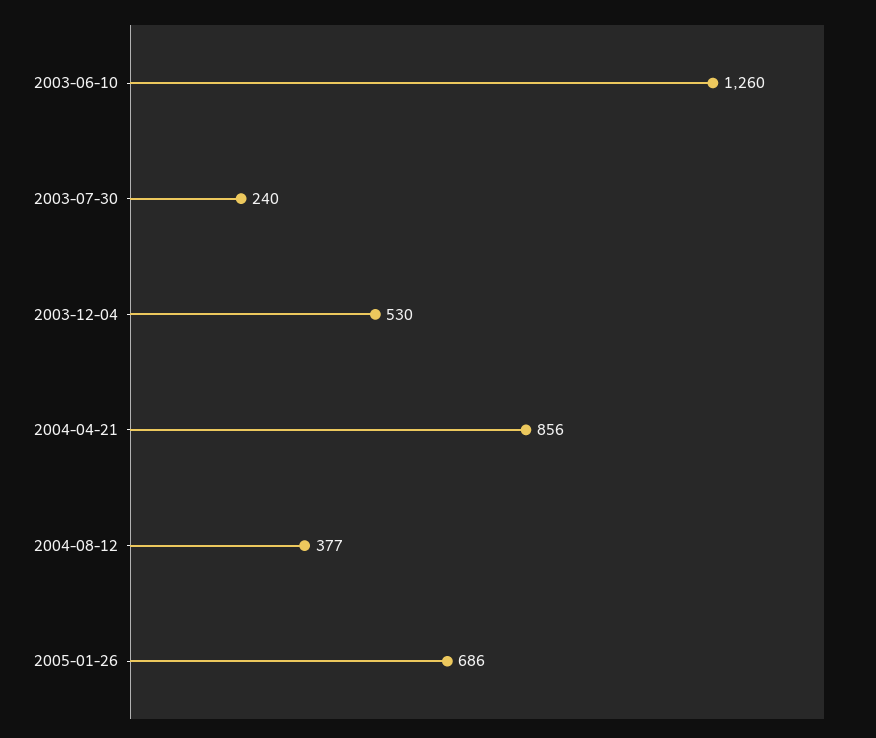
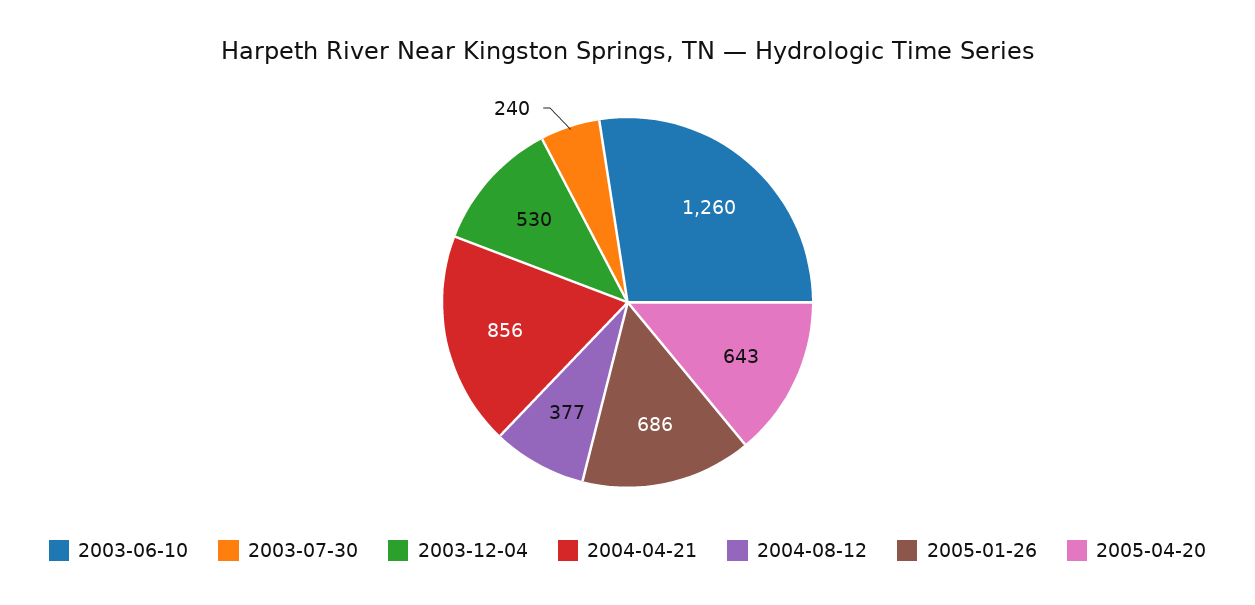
2005-04-20: none -> 643

